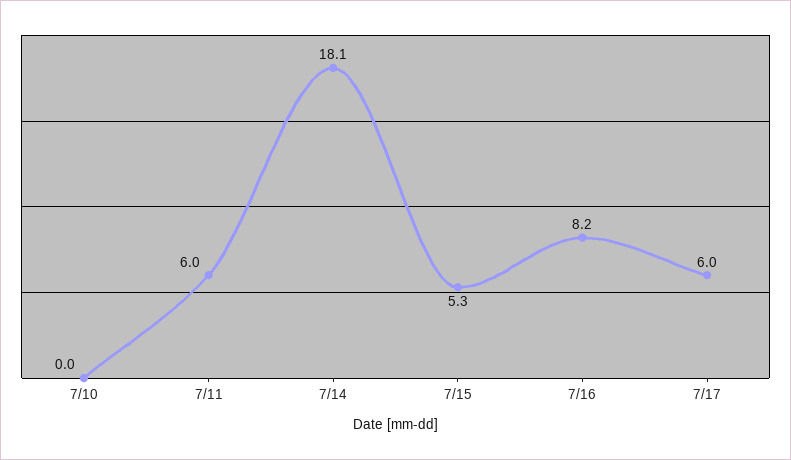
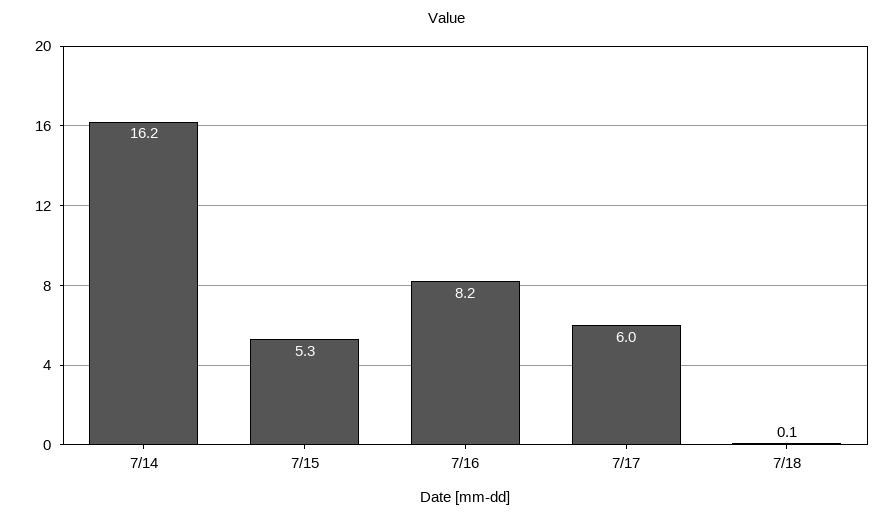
7/10: 0 -> none
7/11: 6 -> none
7/14: 18.1 -> 16.2
7/18: none -> 0.1

